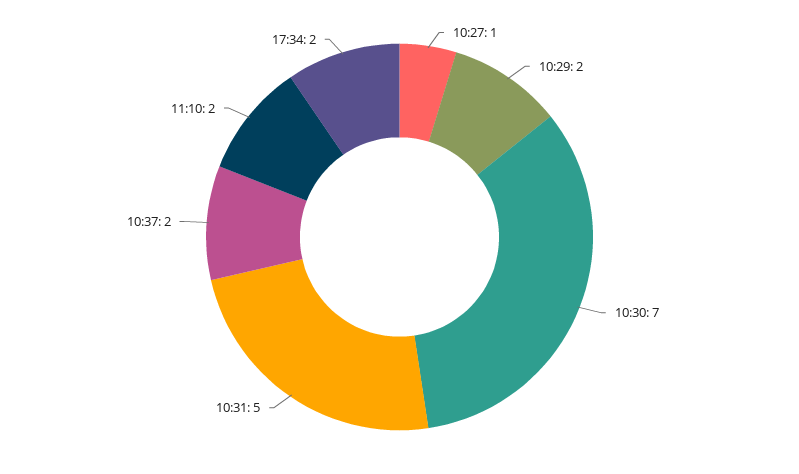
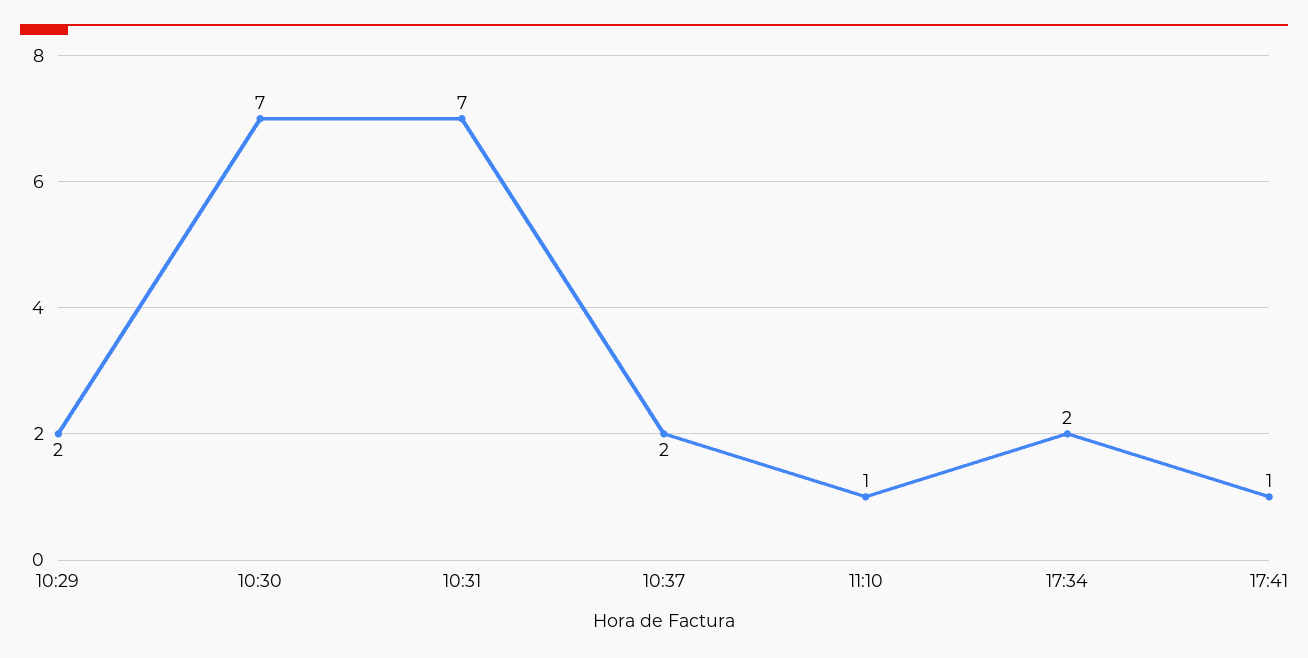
10:27: 1 -> none
10:31: 5 -> 7
11:10: 2 -> 1
17:41: none -> 1

